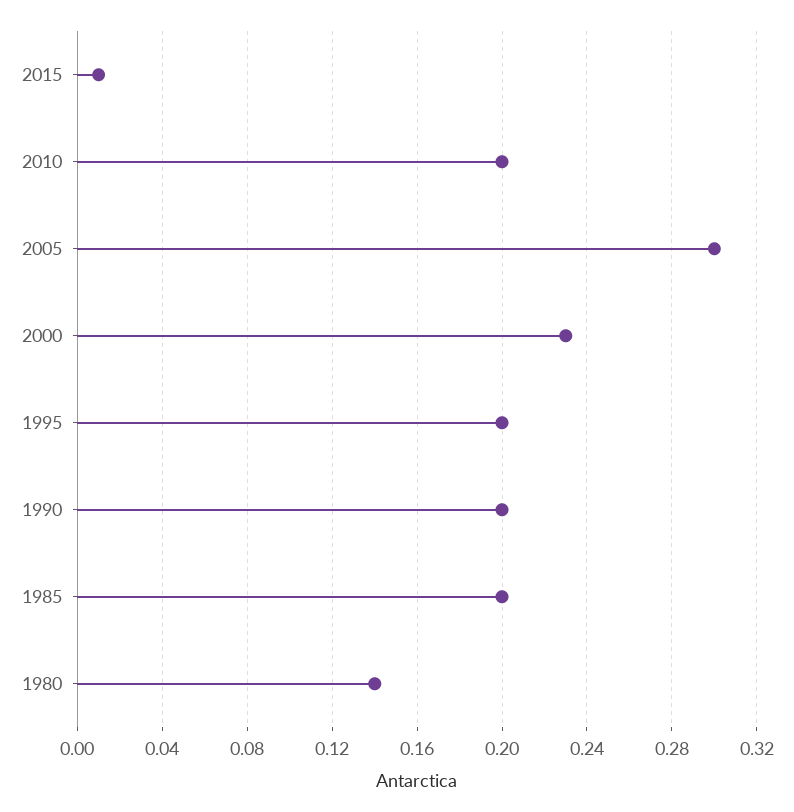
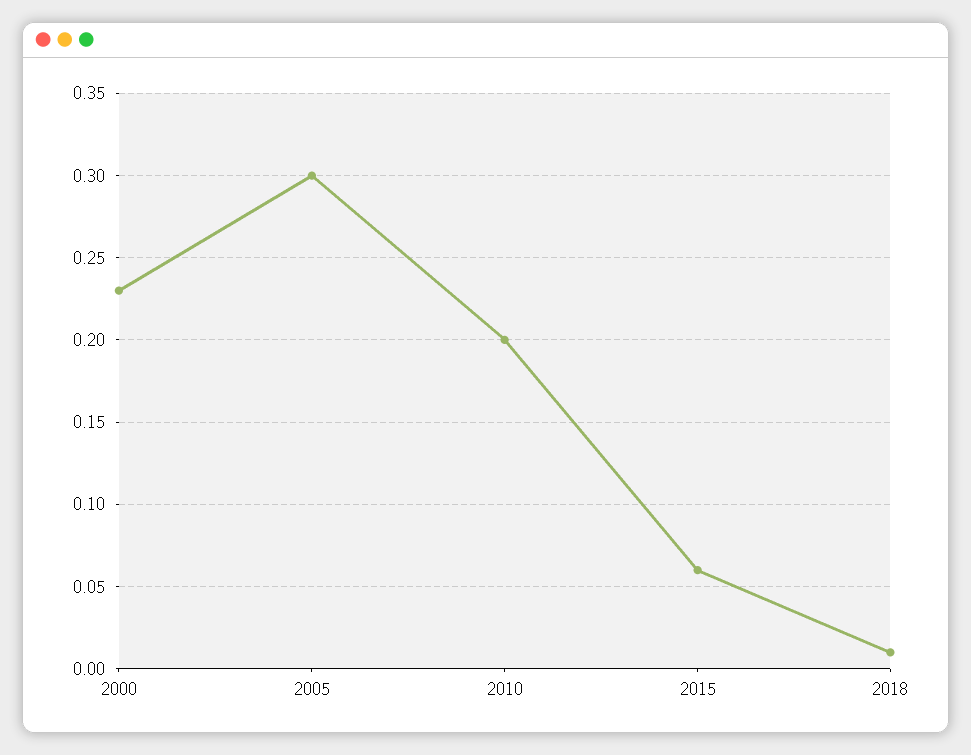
2015: 0.01 -> 0.06
1995: 0.2 -> none
1990: 0.2 -> none
1985: 0.2 -> none
1980: 0.14 -> none
2018: none -> 0.01

